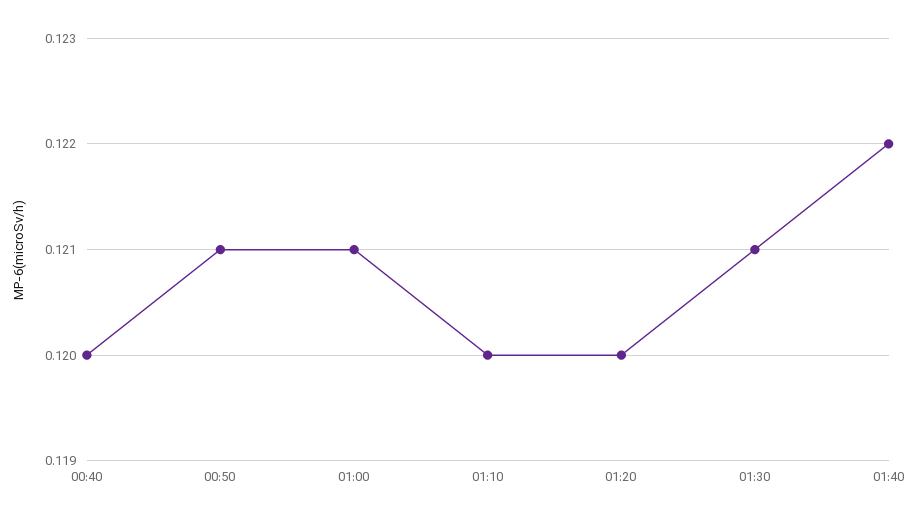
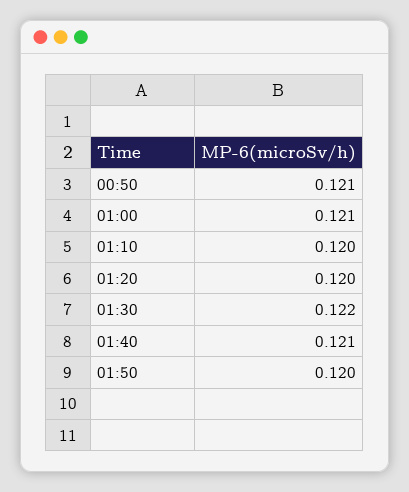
00:40: 0.12 -> none
01:30: 0.121 -> 0.122
01:40: 0.122 -> 0.121
01:50: none -> 0.12

